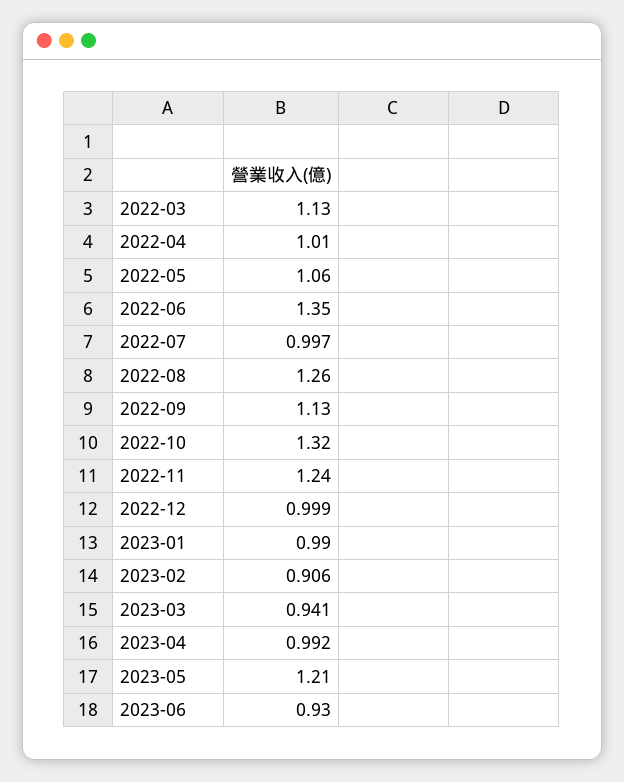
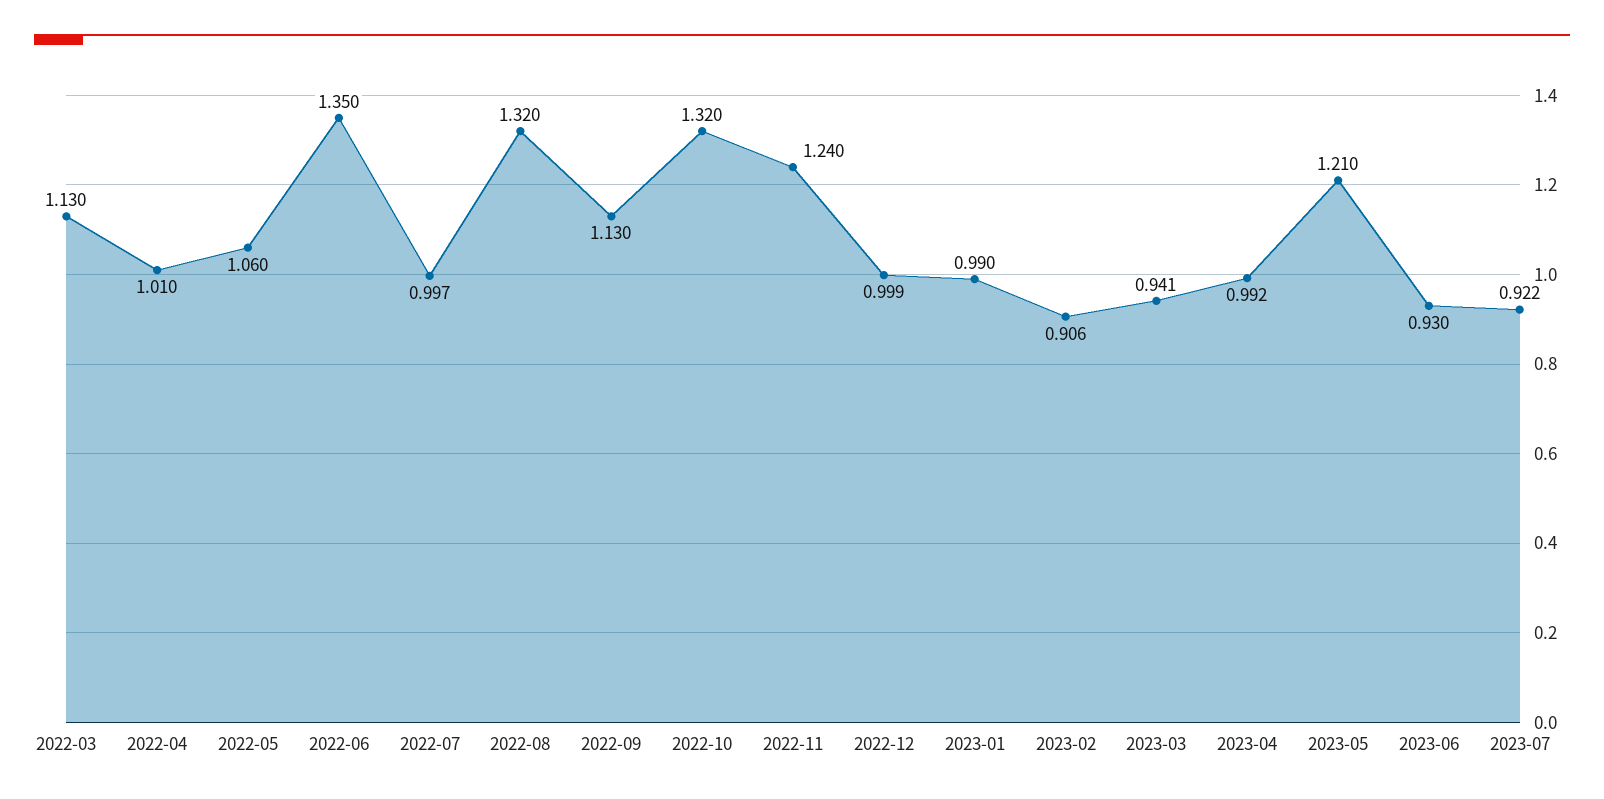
2022-08: 1.26 -> 1.32
2023-07: none -> 0.922

